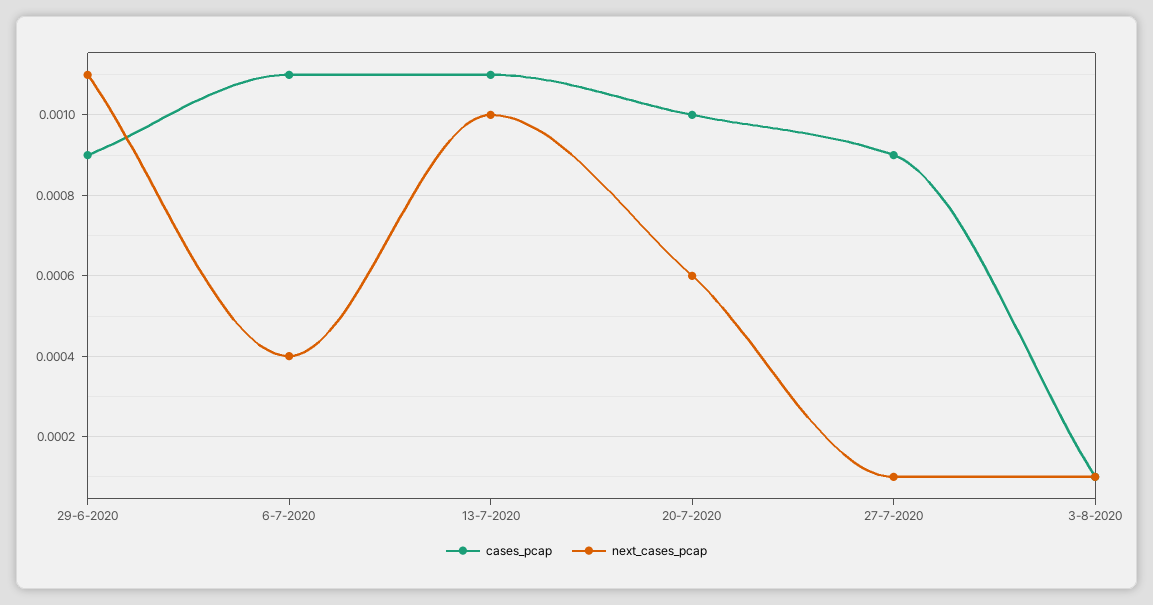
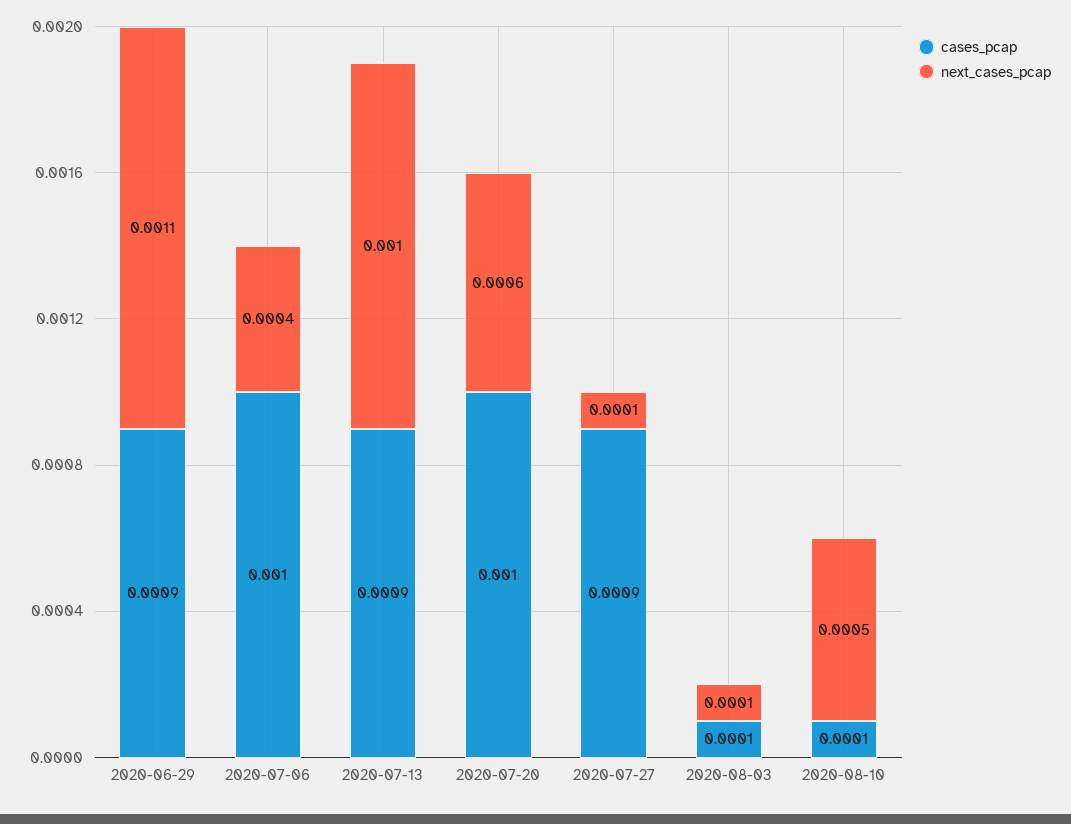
cases_pcap, 6-7-2020: 0.0011 -> 0.001
cases_pcap, 13-7-2020: 0.0011 -> 0.0009
cases_pcap, 2020-08-10: none -> 0.0001
next_cases_pcap, 2020-08-10: none -> 0.0005

